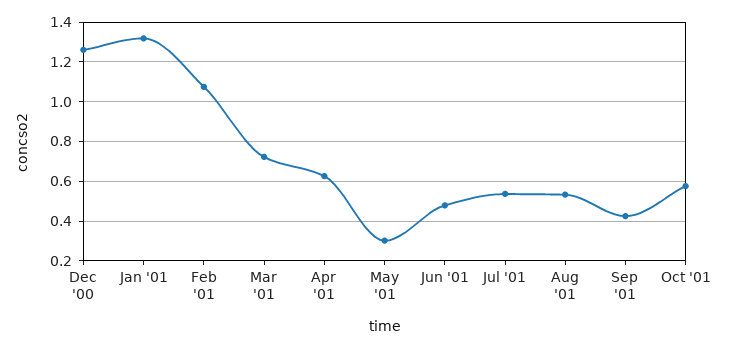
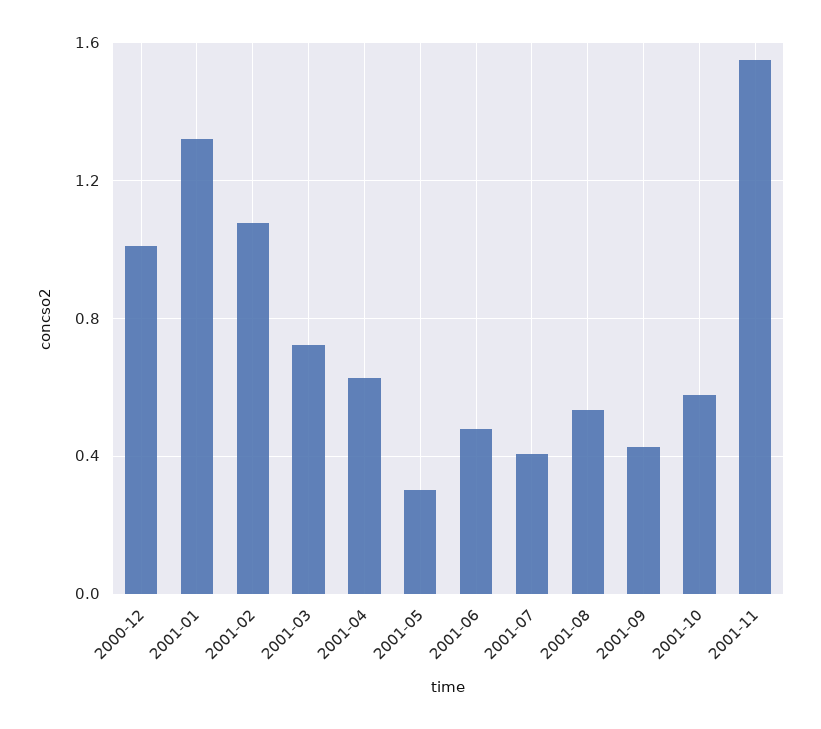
Dec '00: 1.25 -> 1
Jul '01: 0.55 -> 0.4
2001-11: none -> 1.55

